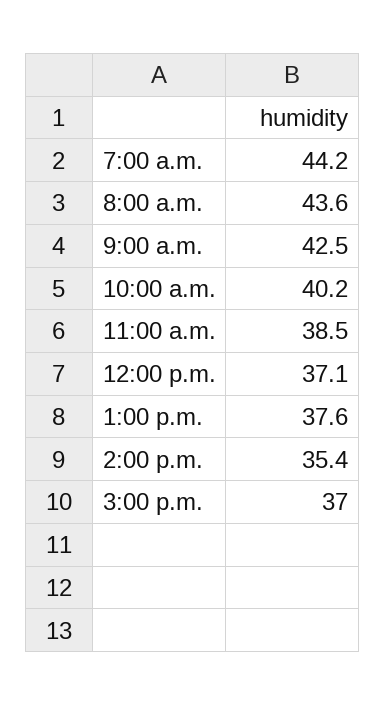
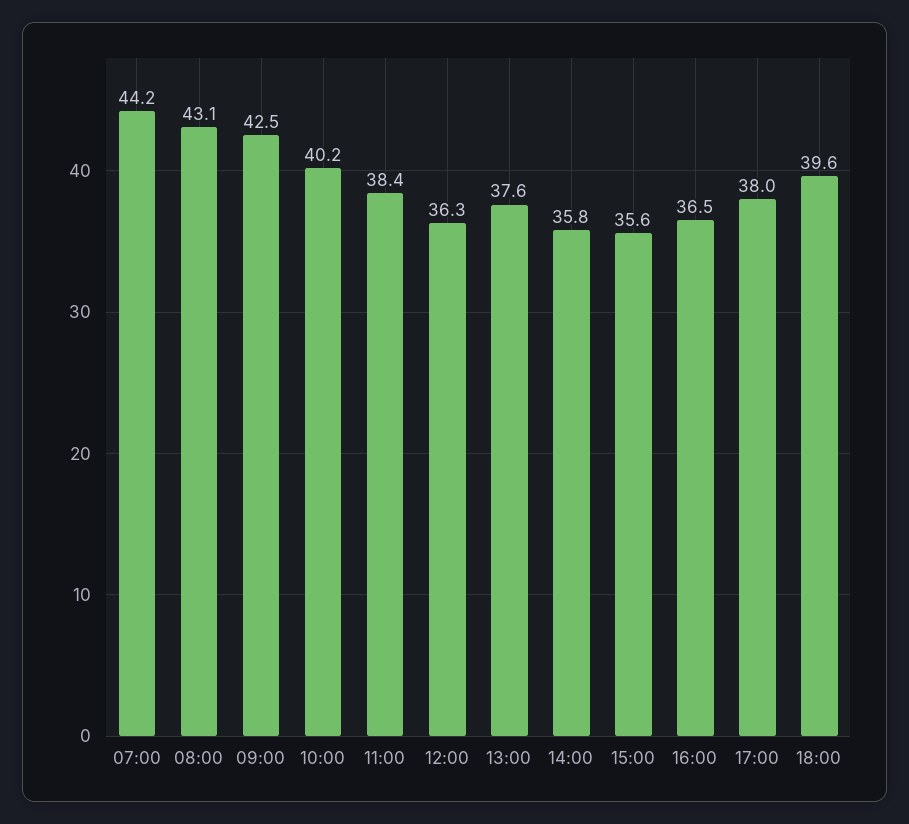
8:00 a.m.: 43.6 -> 43.1
11:00 a.m.: 38.5 -> 38.4
12:00 p.m.: 37.1 -> 36.3
2:00 p.m.: 35.4 -> 35.8
3:00 p.m.: 37 -> 35.6
16:00: none -> 36.5
17:00: none -> 38
18:00: none -> 39.6

